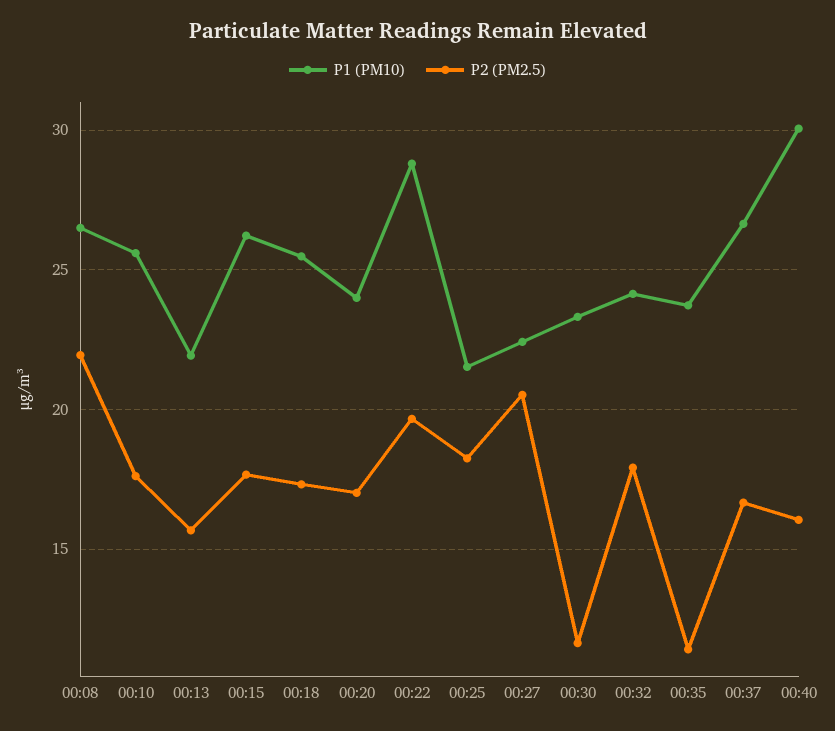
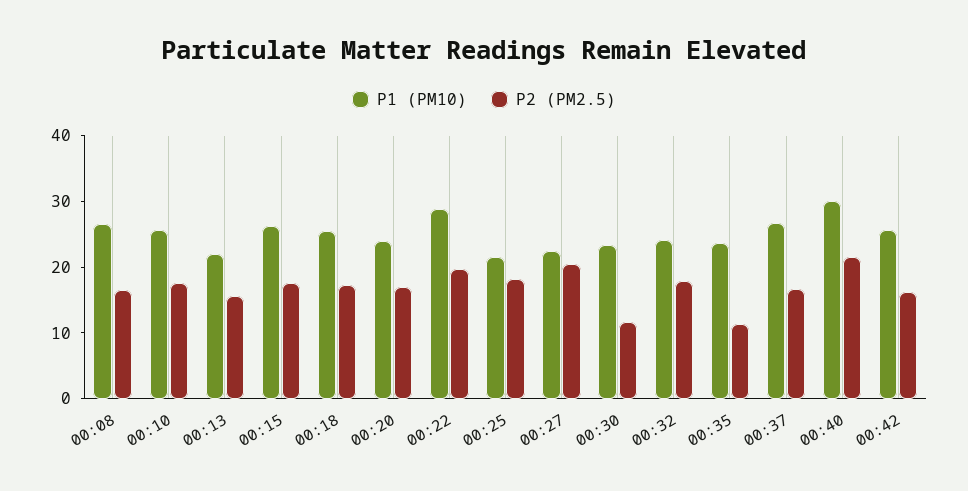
P2 (PM2.5), 00:08: 22 -> 16
P2 (PM2.5), 00:40: 16 -> 22
P1 (PM10), 00:42: none -> 26
P2 (PM2.5), 00:42: none -> 16

